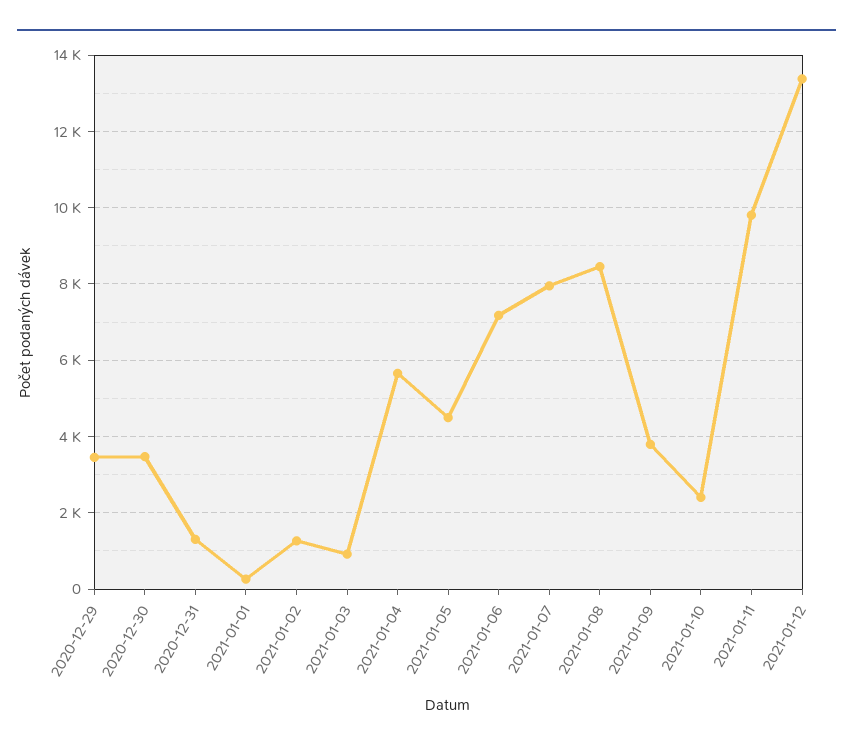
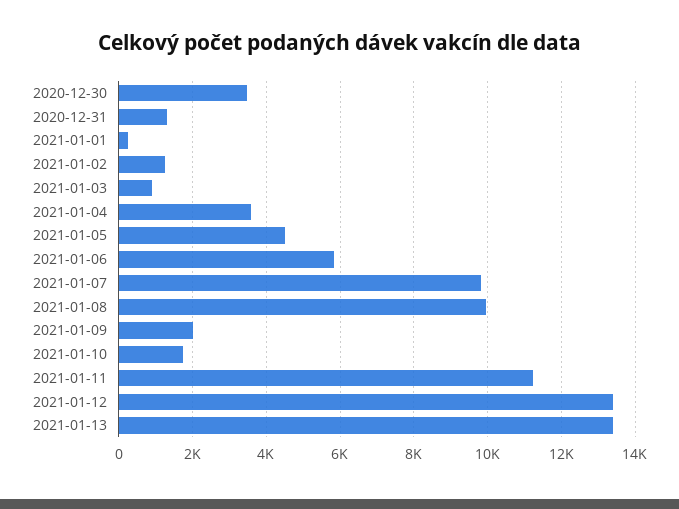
2020-12-29: 3400 -> none
2021-01-04: 5600 -> 3600
2021-01-06: 7200 -> 5800
2021-01-07: 8000 -> 9800
2021-01-08: 8400 -> 10000
2021-01-09: 3800 -> 2000
2021-01-10: 2400 -> 1800
2021-01-11: 9800 -> 11200
2021-01-13: none -> 13400

